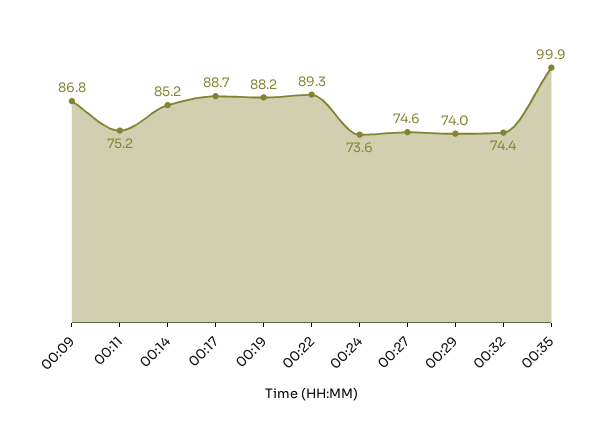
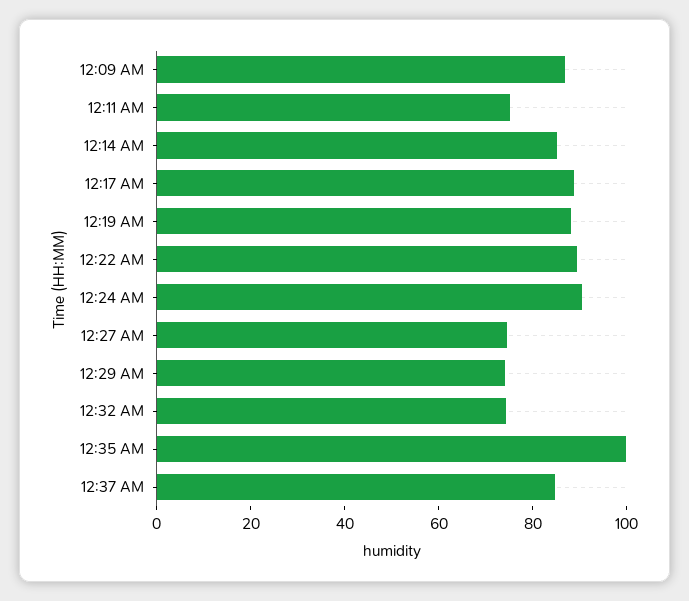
00:24: 73.6 -> 90
12:37 AM: none -> 85

